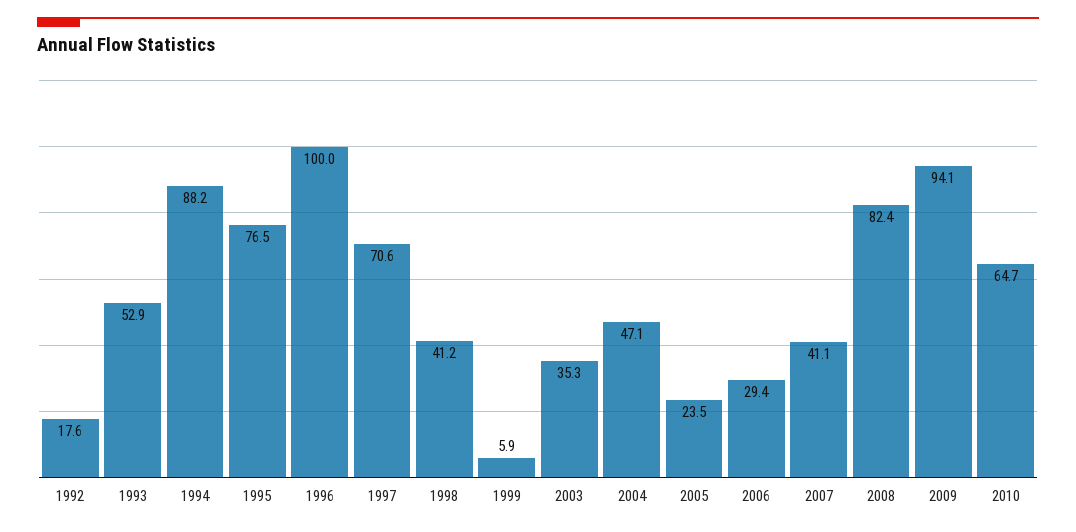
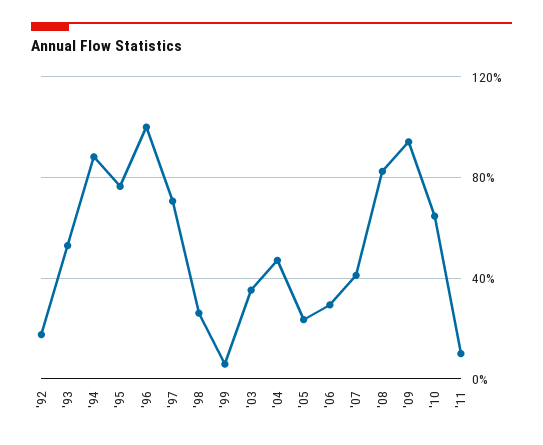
1998: 41.2 -> 25
'11: none -> 10

